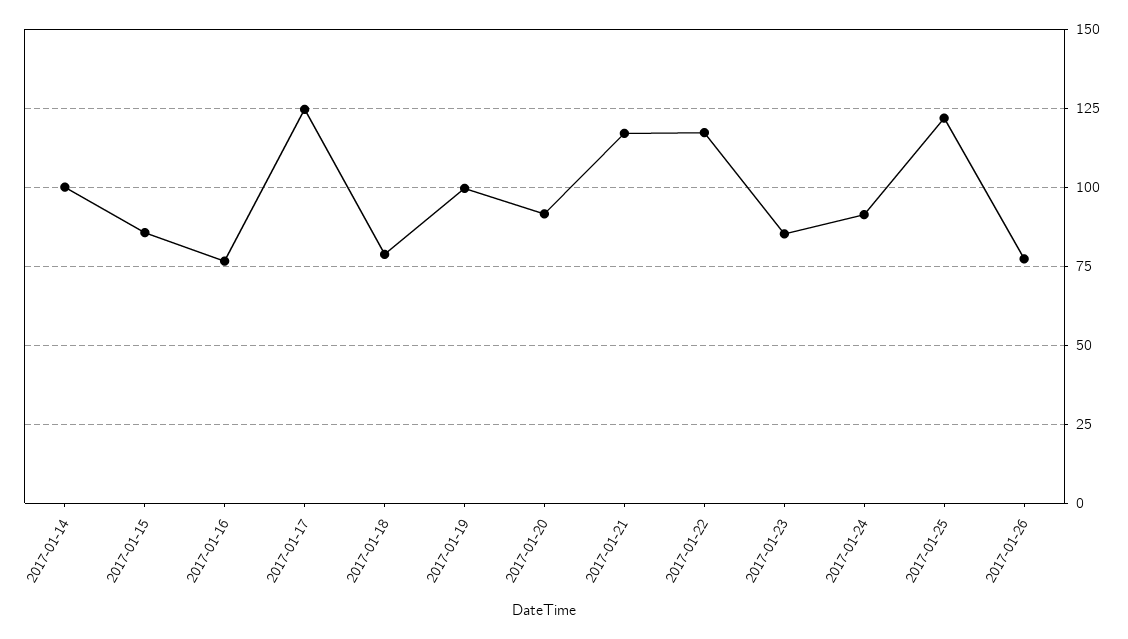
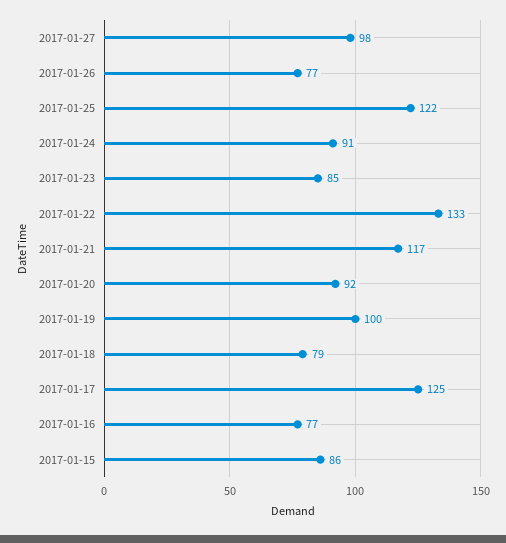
2017-01-14: 100 -> none
2017-01-22: 117.5 -> 133
2017-01-27: none -> 98

